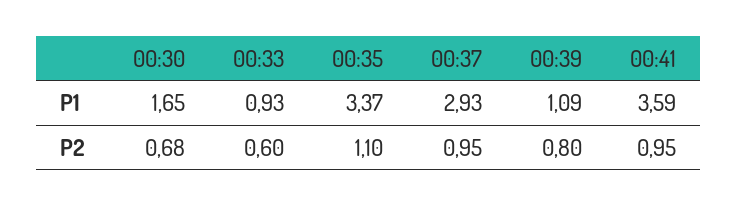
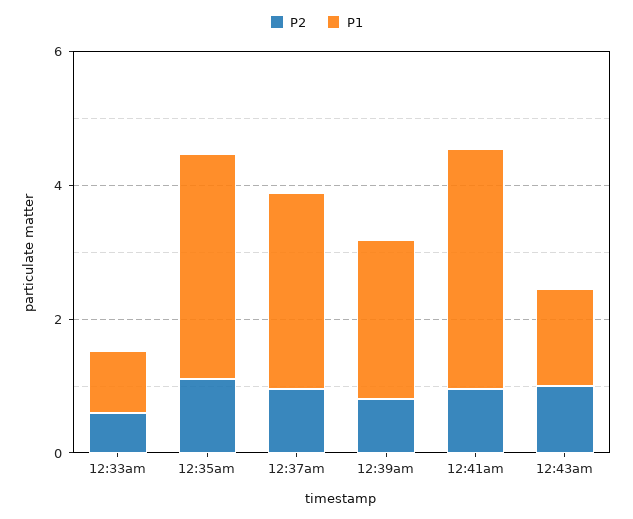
P1, 00:30: 1.65 -> none
P1, 00:39: 1.09 -> 2.5
P2, 00:30: 0.68 -> none
P2, 12:43am: none -> 1
P1, 12:43am: none -> 1.5

